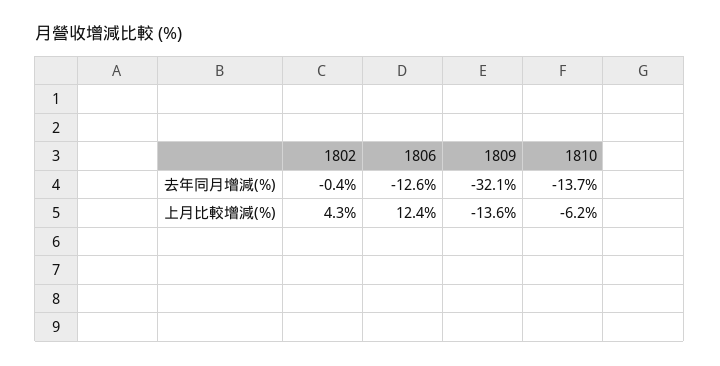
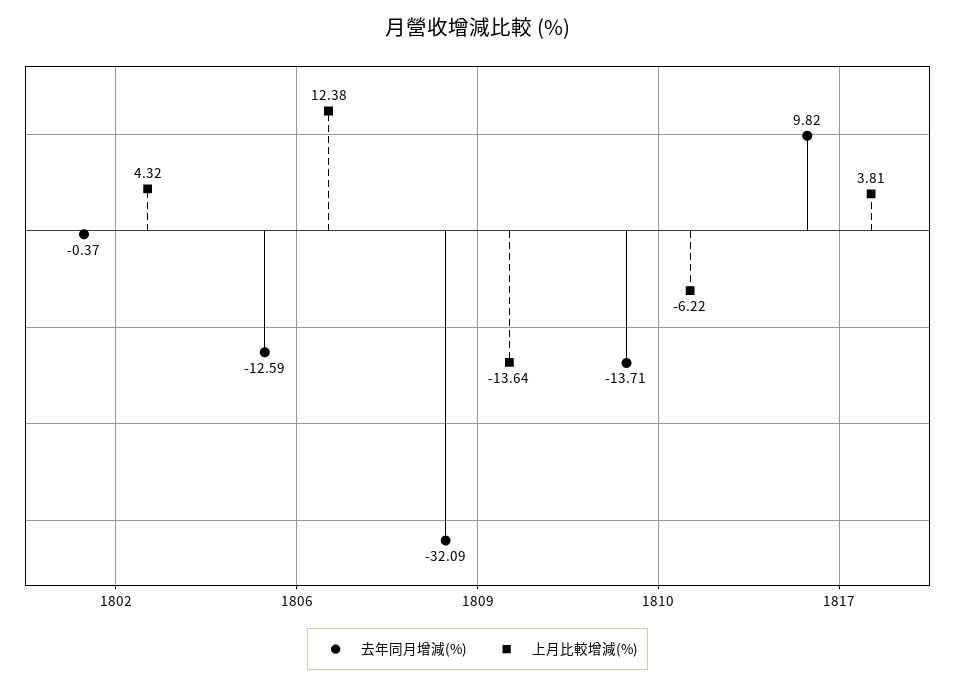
去年同月增減(%), 1817: none -> 9.82
上月比較增減(%), 1817: none -> 3.81

